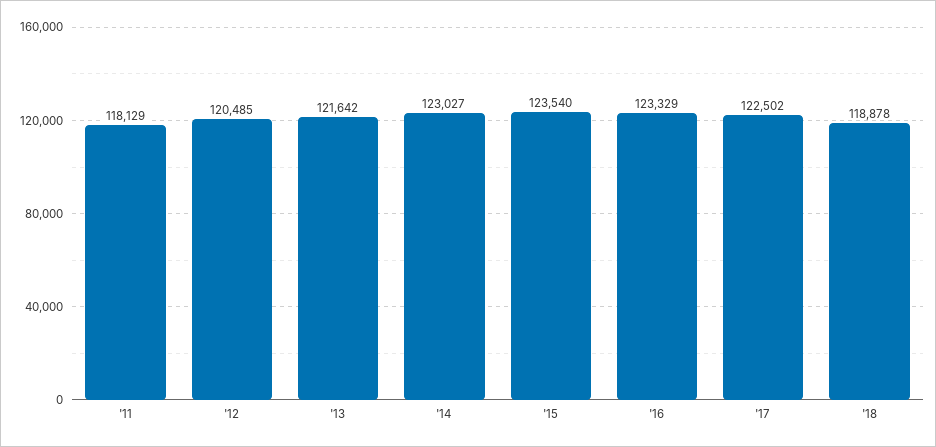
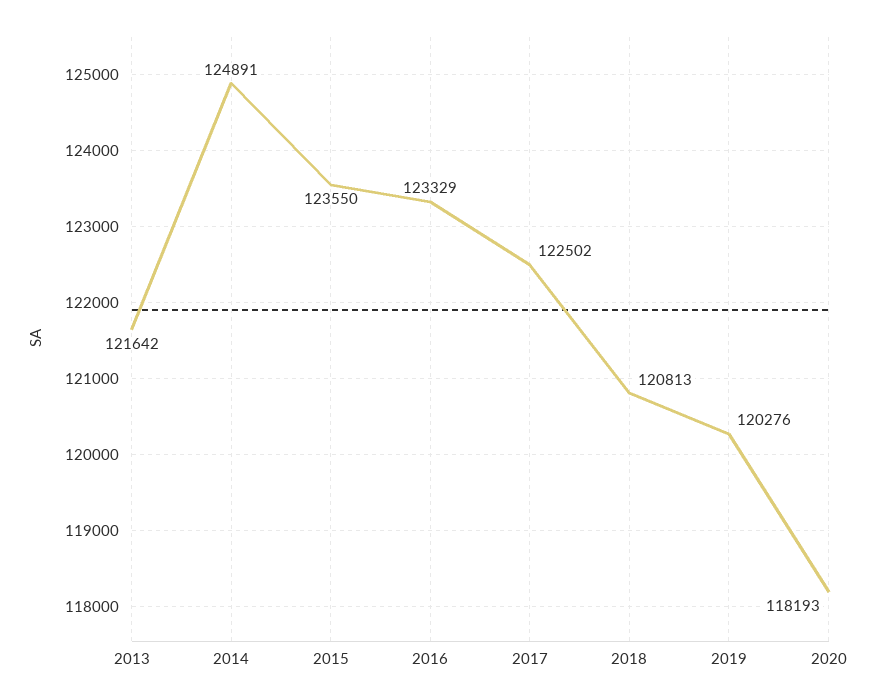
'11: 118129 -> none
'12: 120485 -> none
'14: 123027 -> 124891
'15: 123540 -> 123550
'18: 118878 -> 120813
2019: none -> 120276
2020: none -> 118193

